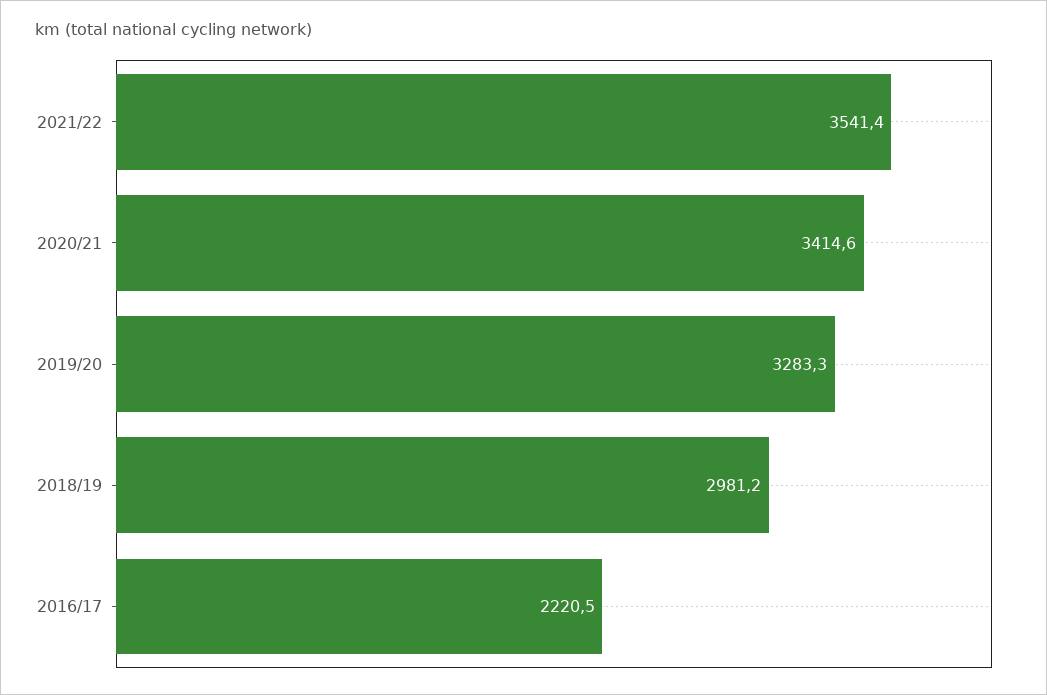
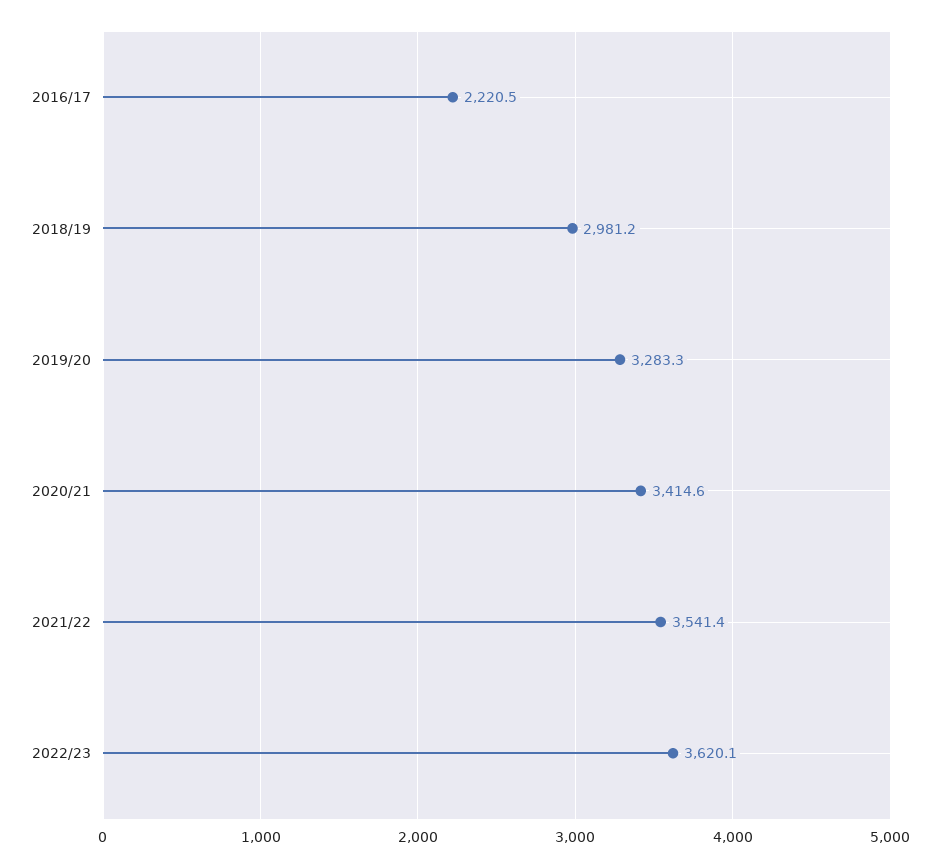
2022/23: none -> 3620.1

